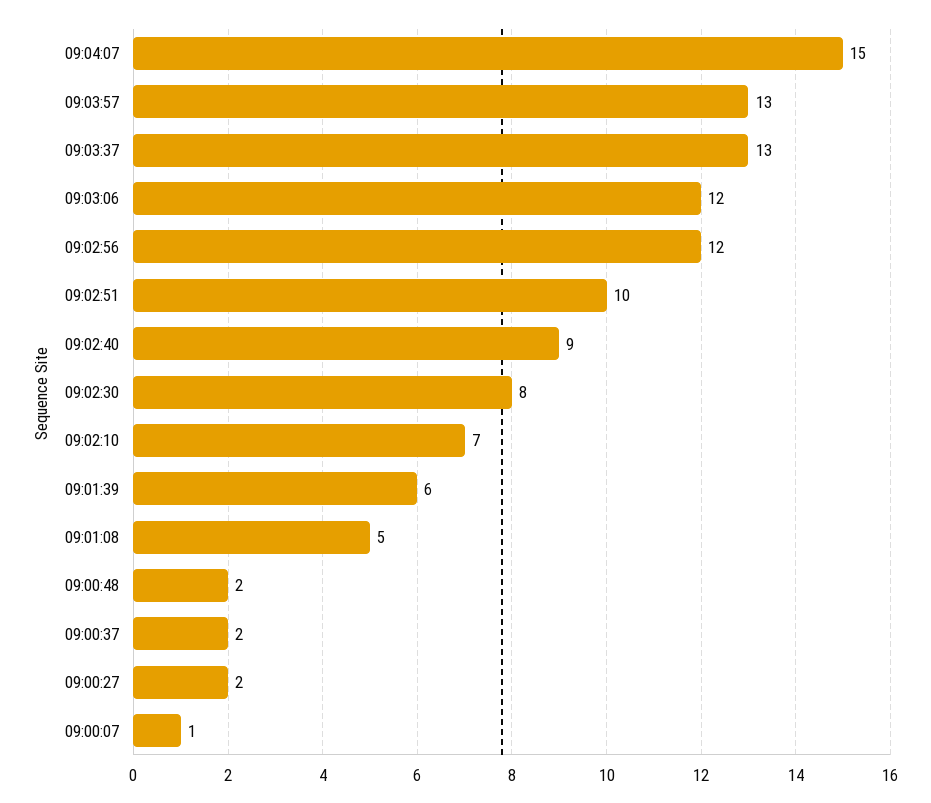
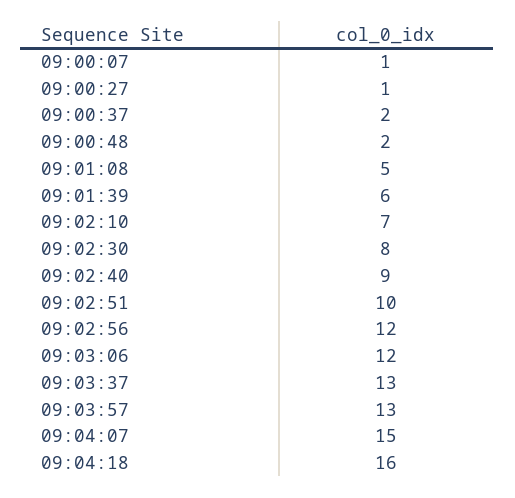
09:00:27: 2 -> 1
09:04:18: none -> 16

